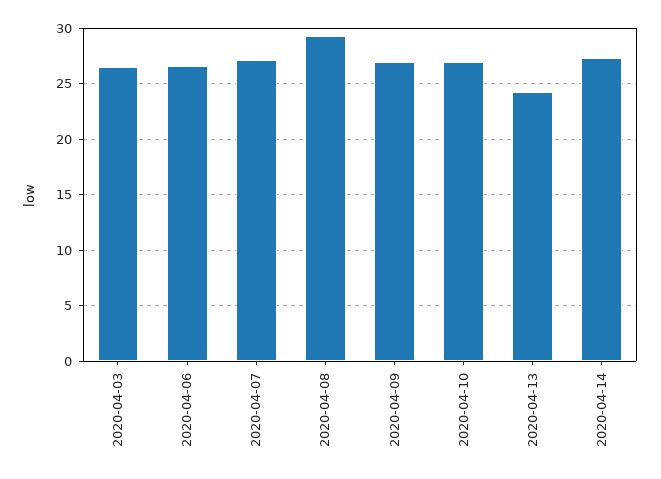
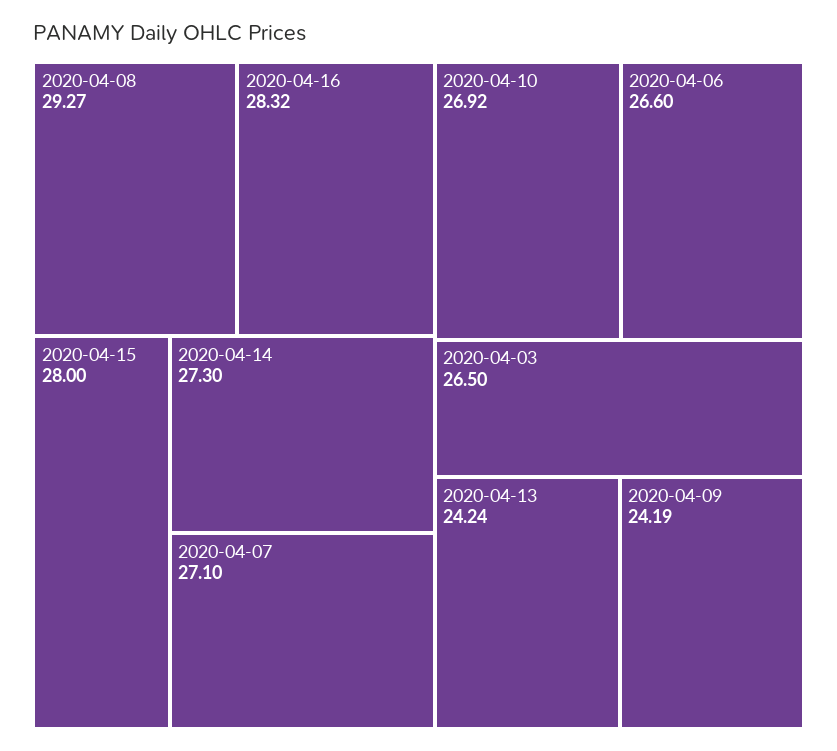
2020-04-09: 27 -> 24.19
2020-04-16: none -> 28.32
2020-04-15: none -> 28

